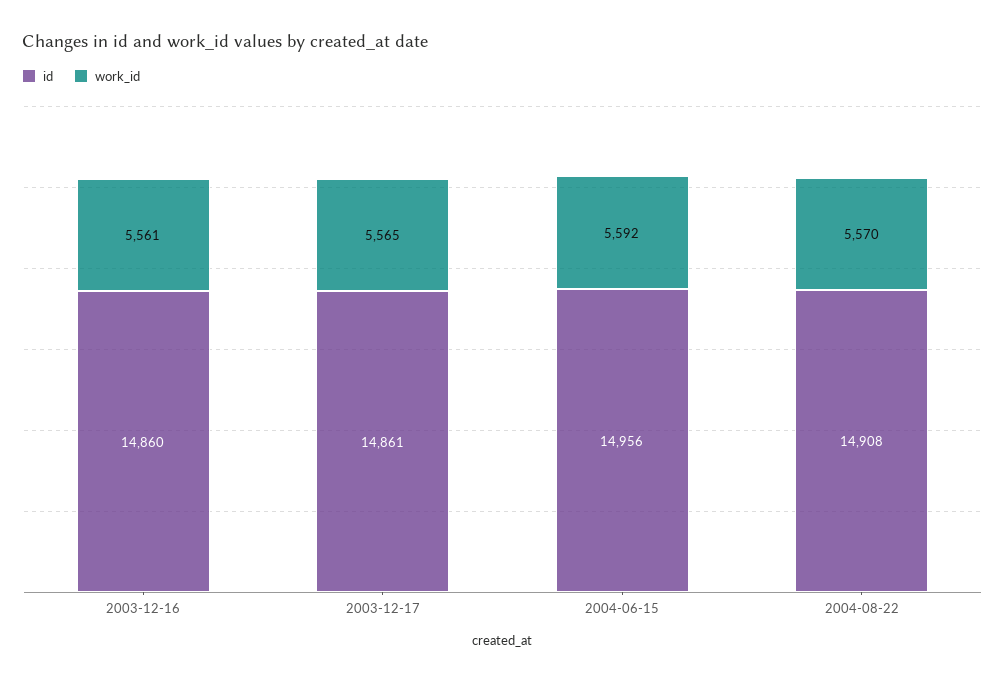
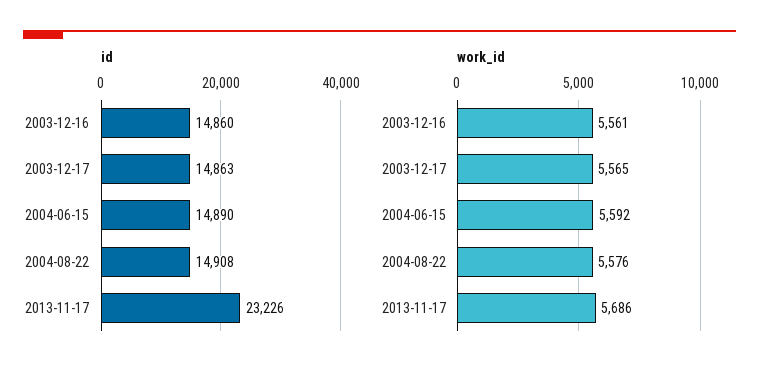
id, 2003-12-17: 14861 -> 14863
id, 2004-06-15: 14956 -> 14890
work_id, 2004-08-22: 5570 -> 5576
id, 2013-11-17: none -> 23226
work_id, 2013-11-17: none -> 5686

